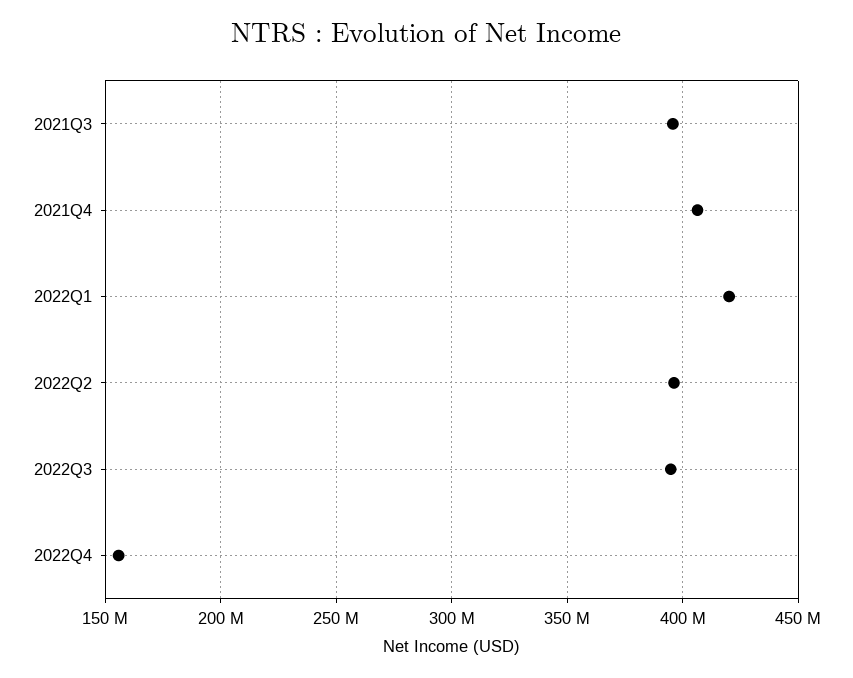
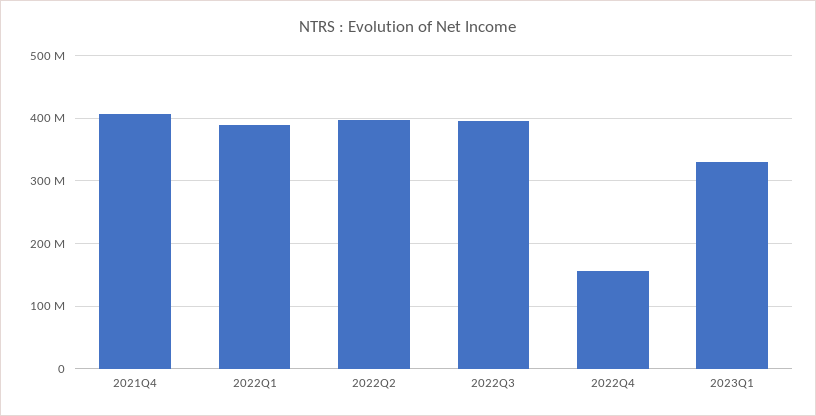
2021Q3: 395000000 -> none
2022Q1: 420000000 -> 390000000
2023Q1: none -> 330000000

